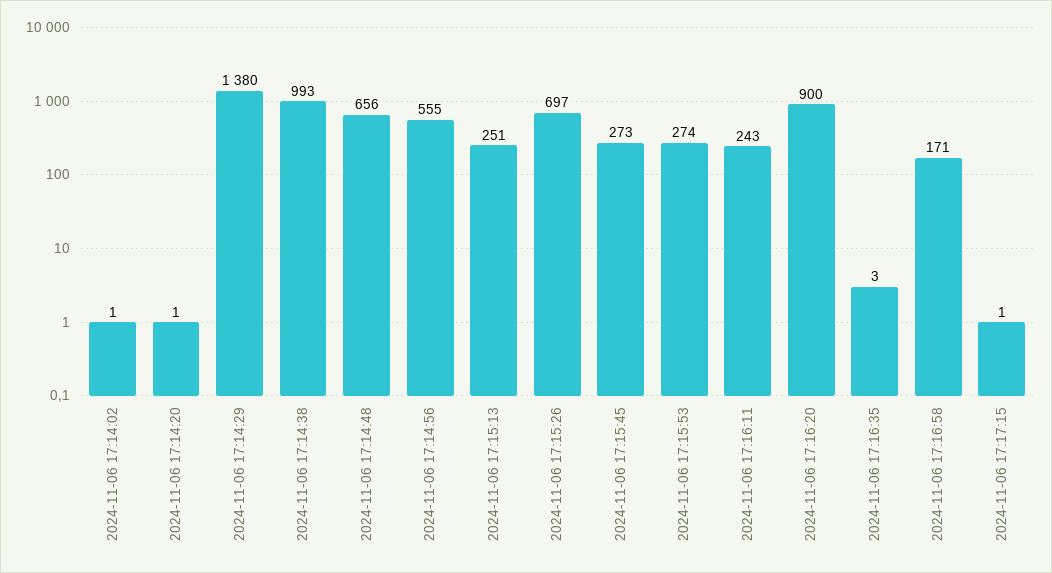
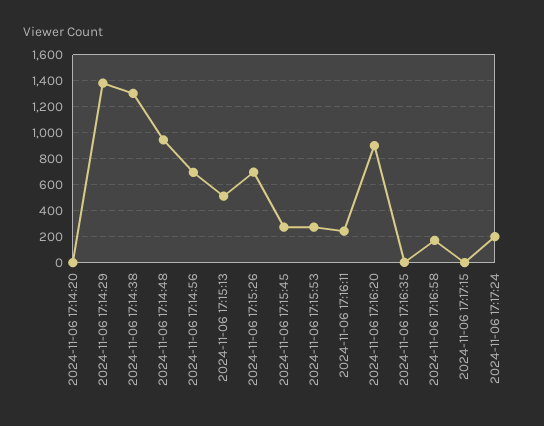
2024-11-06 17:14:02: 1 -> none
2024-11-06 17:14:38: 993 -> 1300
2024-11-06 17:14:48: 656 -> 950
2024-11-06 17:14:56: 555 -> 700
2024-11-06 17:15:13: 251 -> 500
2024-11-06 17:17:24: none -> 200

